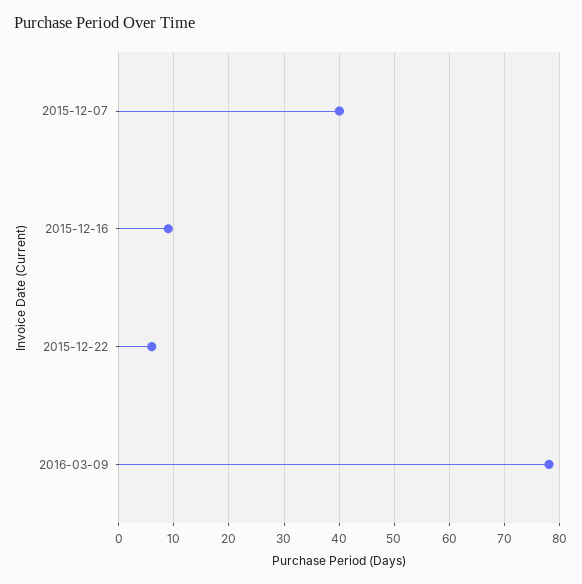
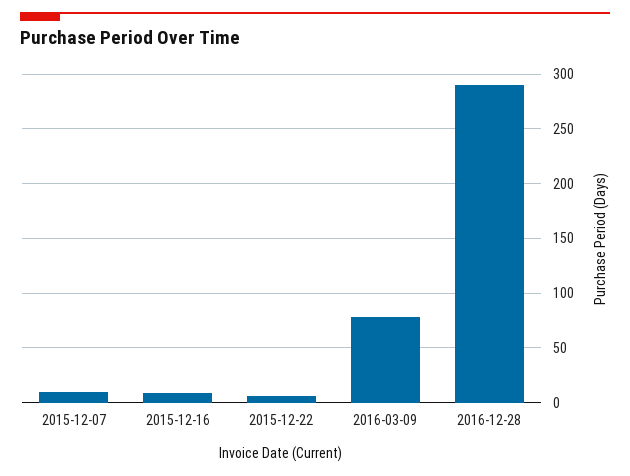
2015-12-07: 40 -> 10
2016-12-28: none -> 290

